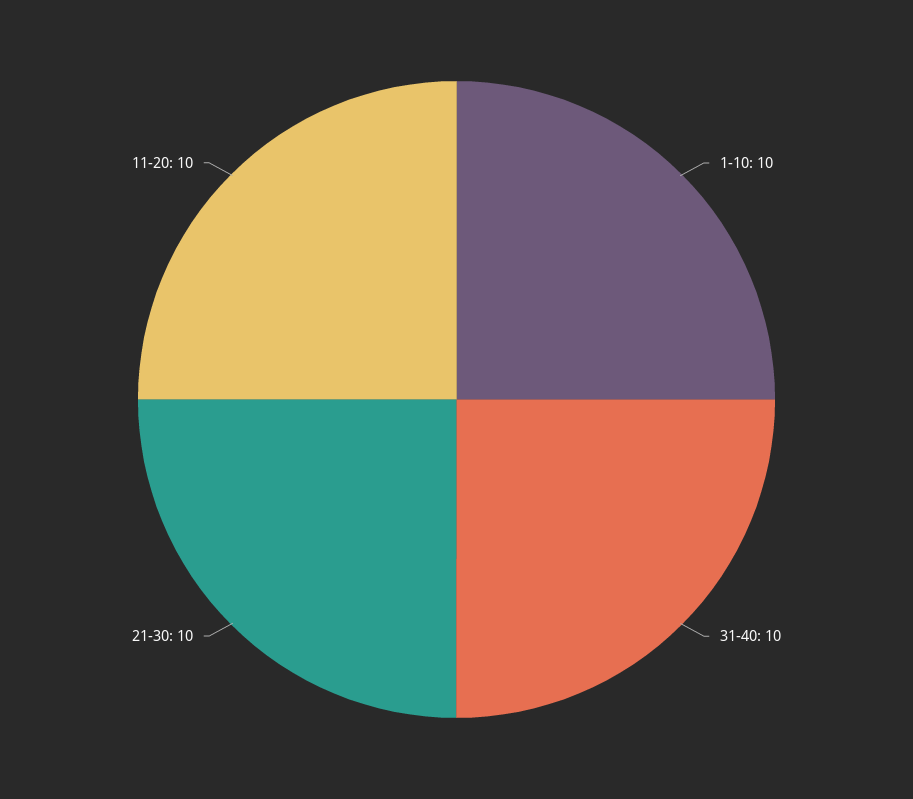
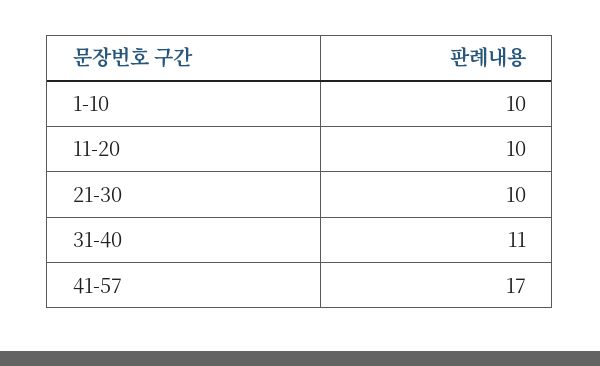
31-40: 10 -> 11
41-57: none -> 17

